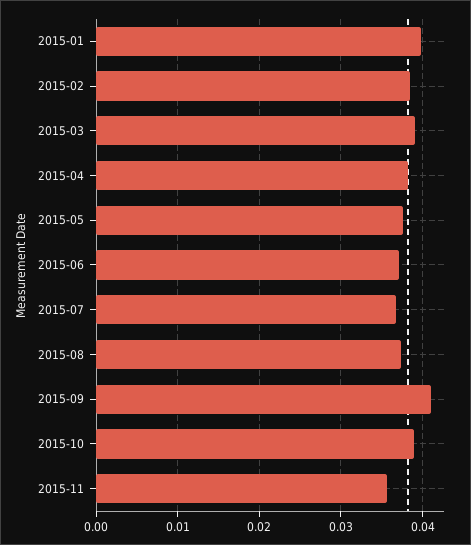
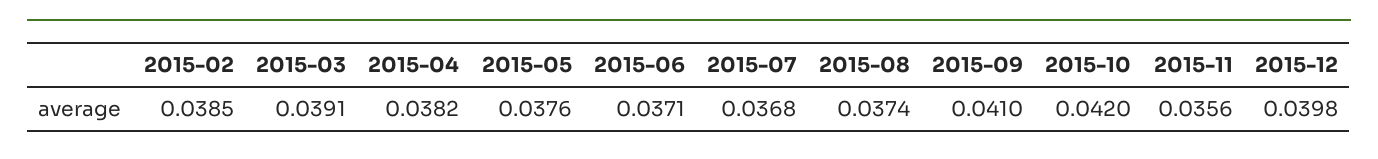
2015-01: 0.04 -> none
2015-10: 0.039 -> 0.042
2015-12: none -> 0.0398

